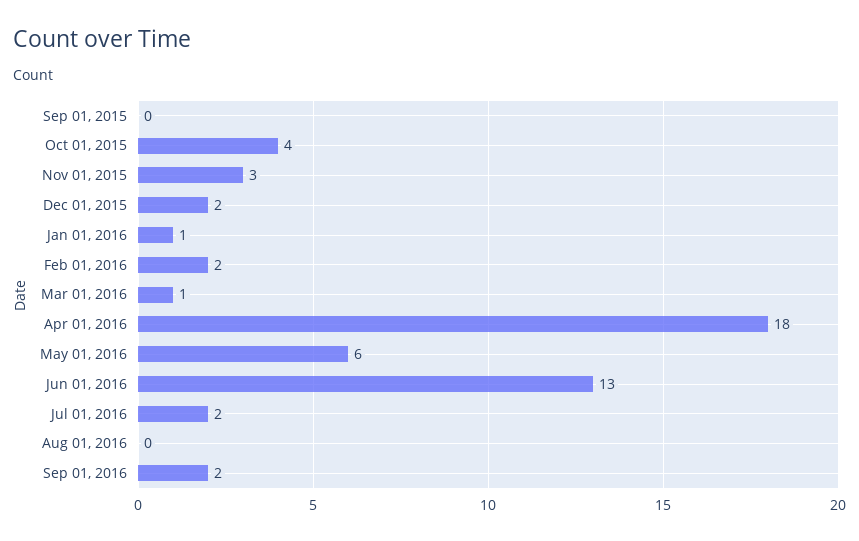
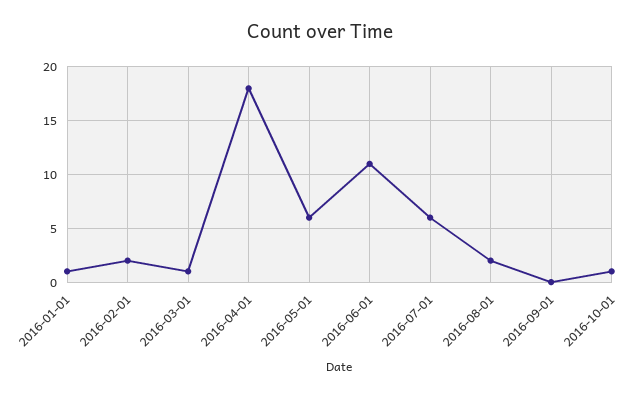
Sep 01, 2015: 0 -> none
Oct 01, 2015: 4 -> none
Nov 01, 2015: 3 -> none
Dec 01, 2015: 2 -> none
Jun 01, 2016: 13 -> 11
Jul 01, 2016: 2 -> 6
Aug 01, 2016: 0 -> 2
Sep 01, 2016: 2 -> 0
2016-10-01: none -> 1

